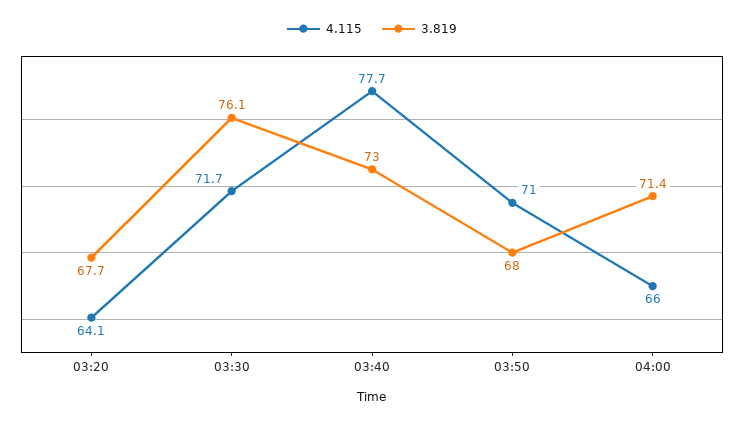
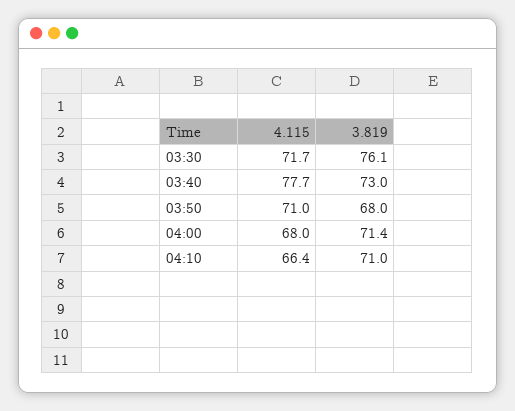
4.115, 03:20: 64.1 -> none
3.819, 03:20: 67.7 -> none
4.115, 04:00: 66 -> 68
4.115, 04:10: none -> 66.4
3.819, 04:10: none -> 71

